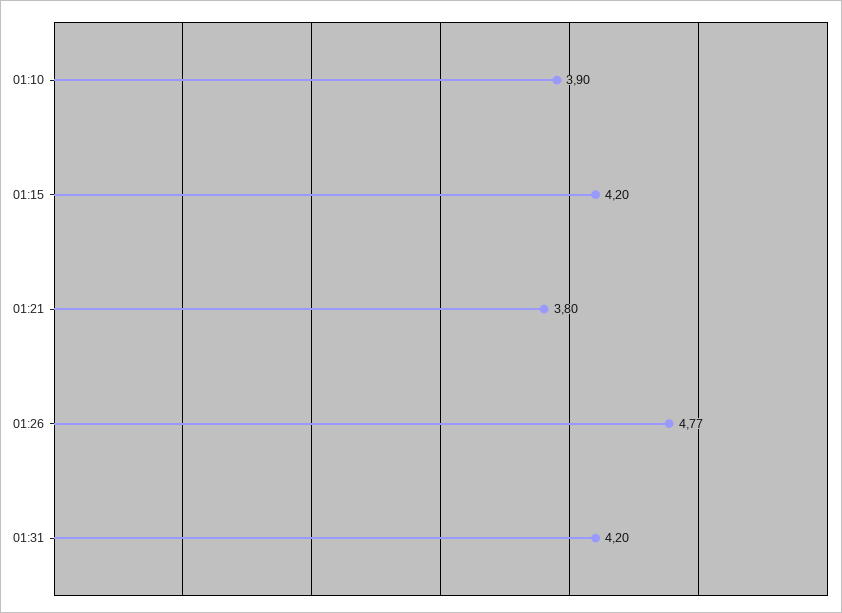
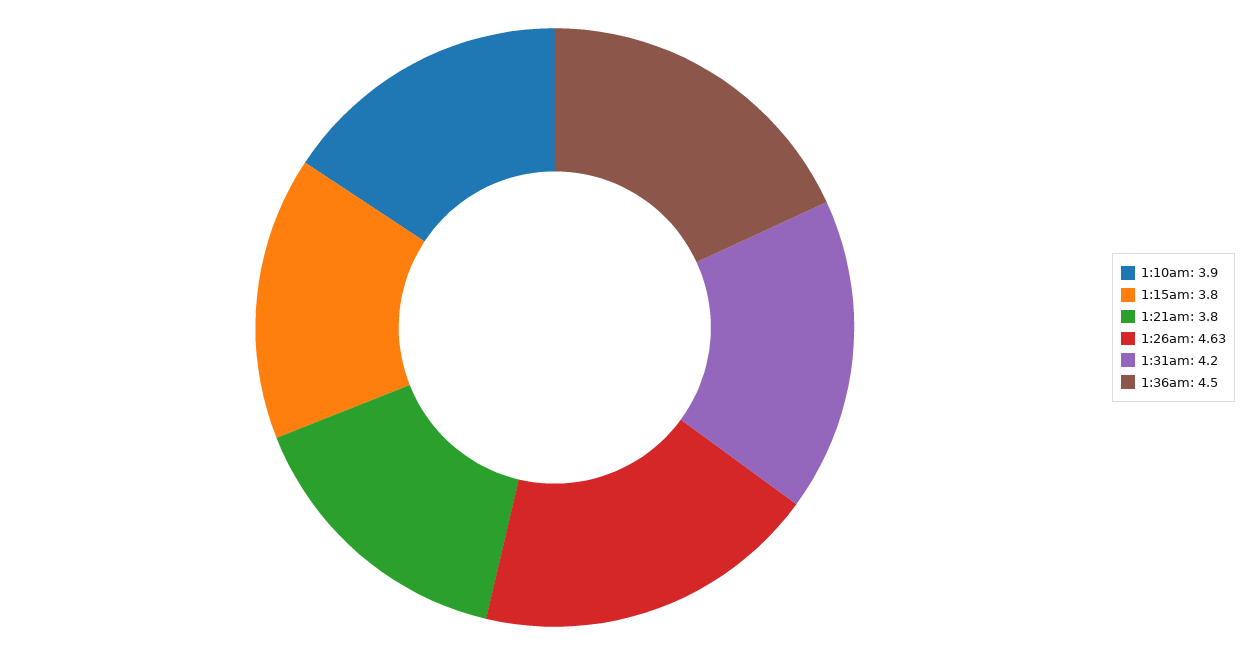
01:15: 4.2 -> 3.8
01:26: 4.77 -> 4.63
1:36am: none -> 4.5

